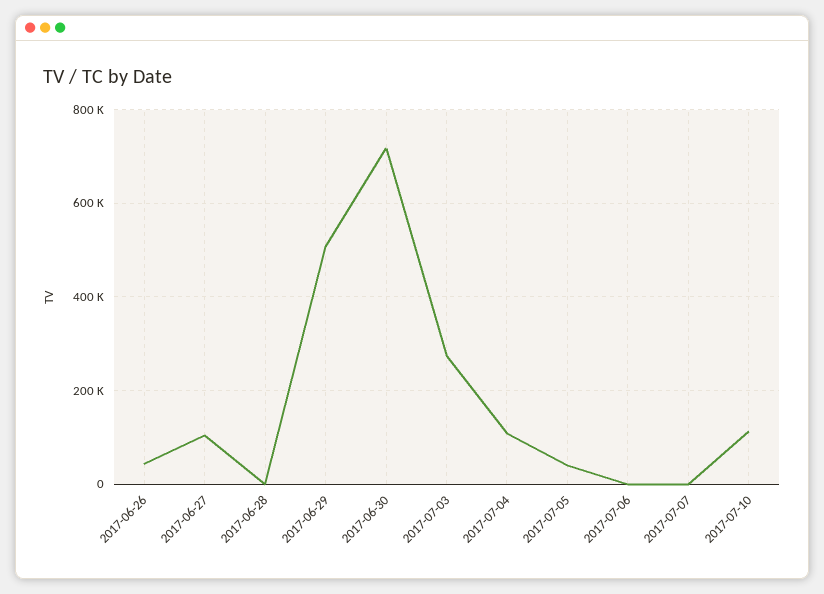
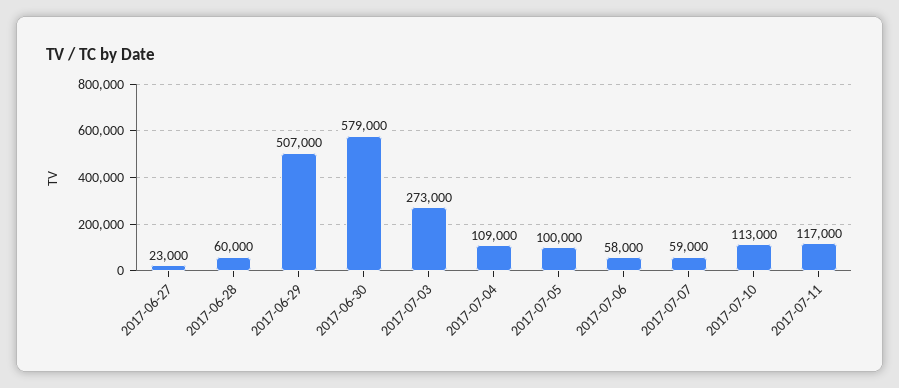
2017-06-26: 40000 -> none
2017-06-27: 100000 -> 23000
2017-06-28: 0 -> 60000
2017-06-30: 720000 -> 579000
2017-07-05: 40000 -> 100000
2017-07-06: 0 -> 58000
2017-07-07: 0 -> 59000
2017-07-11: none -> 117000

